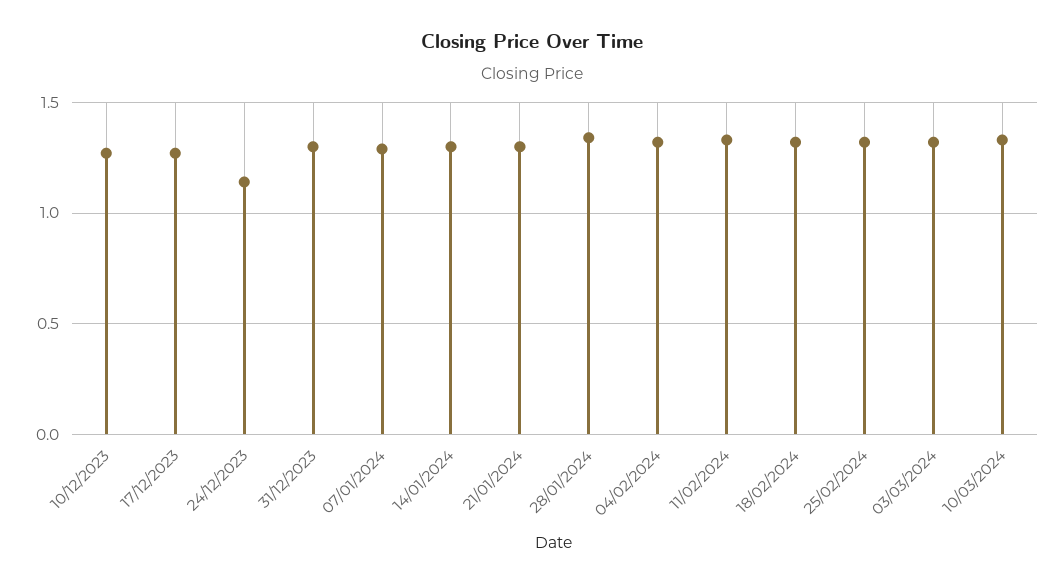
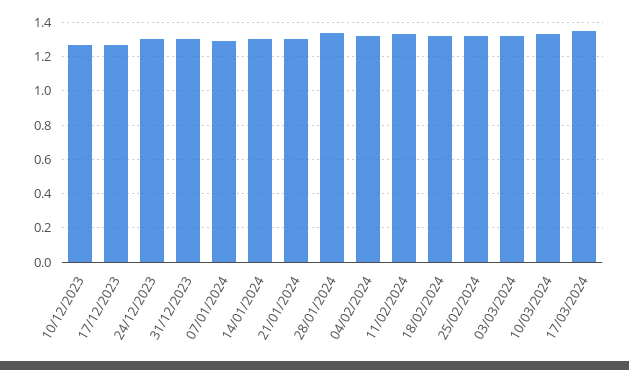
24/12/2023: 1.15 -> 1.3
17/03/2024: none -> 1.35

